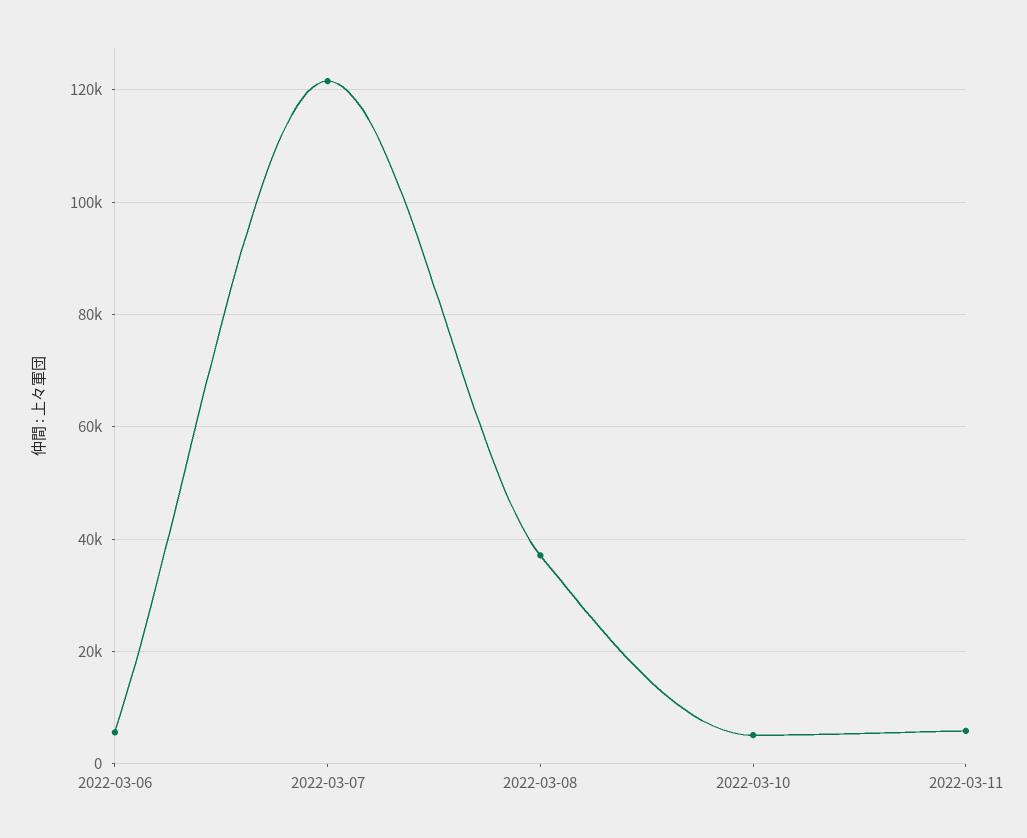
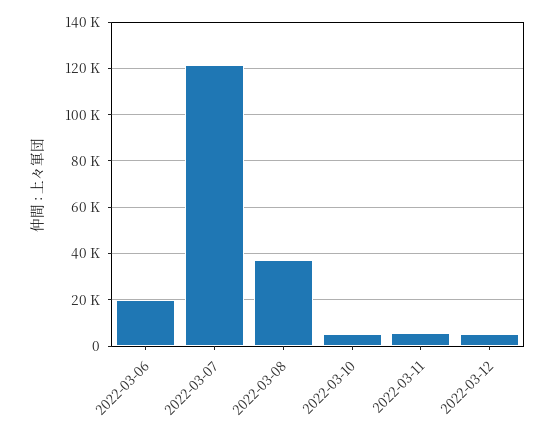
2022-03-06: 6000 -> 20000
2022-03-12: none -> 5000

